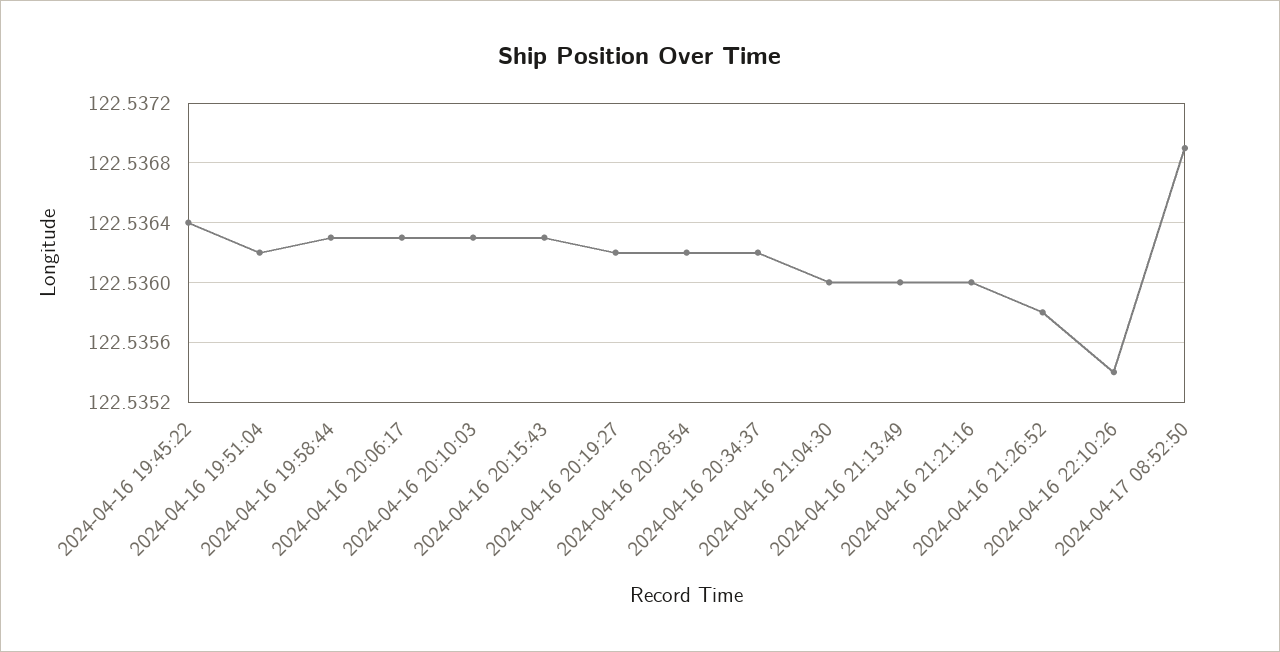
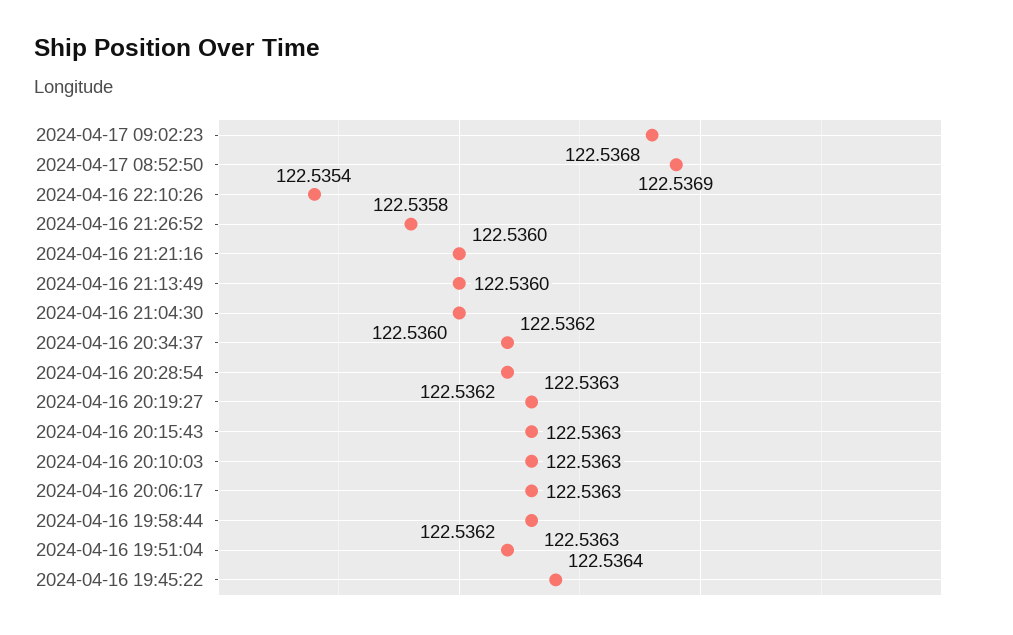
2024-04-16 20:19:27: 122.5362 -> 122.5363
2024-04-17 09:02:23: none -> 122.5368

